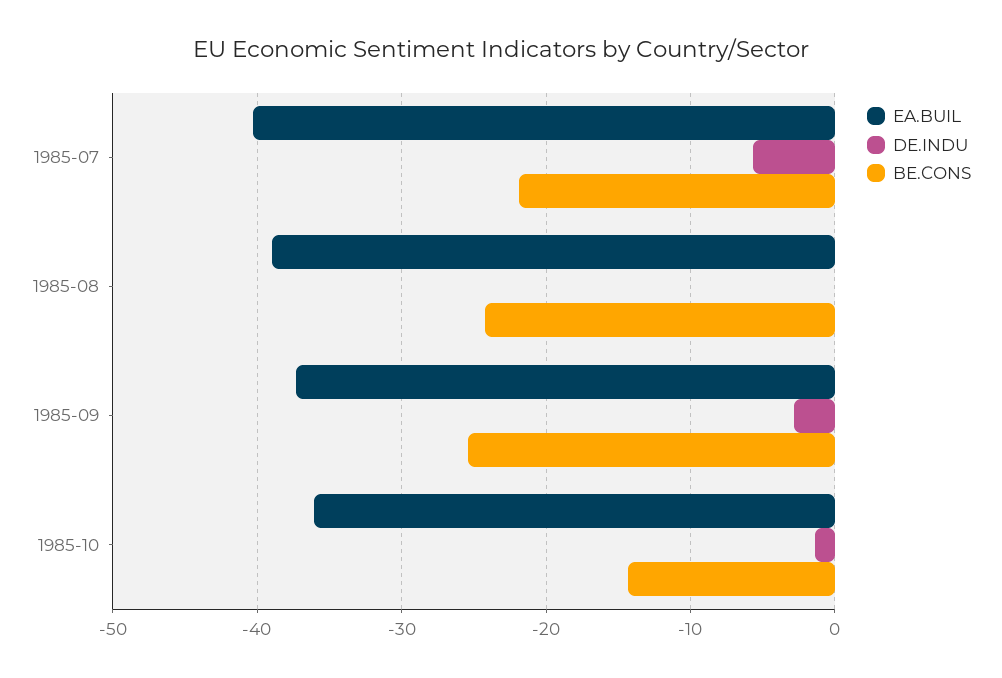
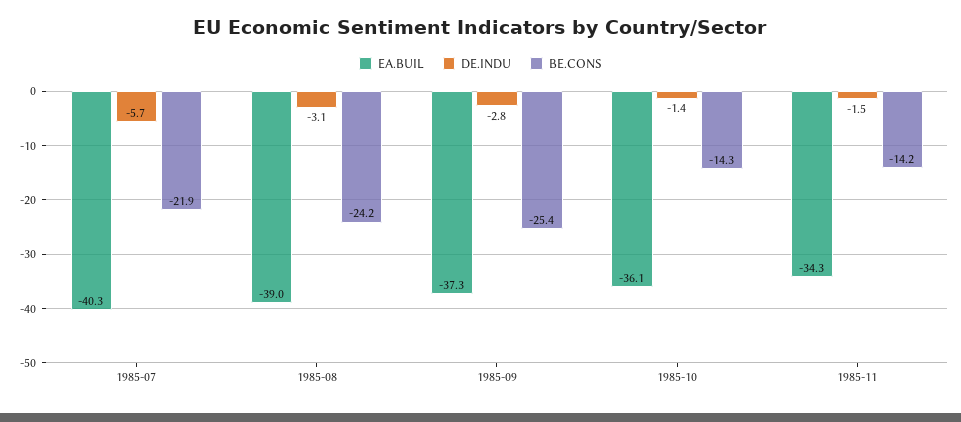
DE.INDU, 1985-08: 0 -> -3.1
EA.BUIL, 1985-11: none -> -34.3
DE.INDU, 1985-11: none -> -1.5
BE.CONS, 1985-11: none -> -14.2

